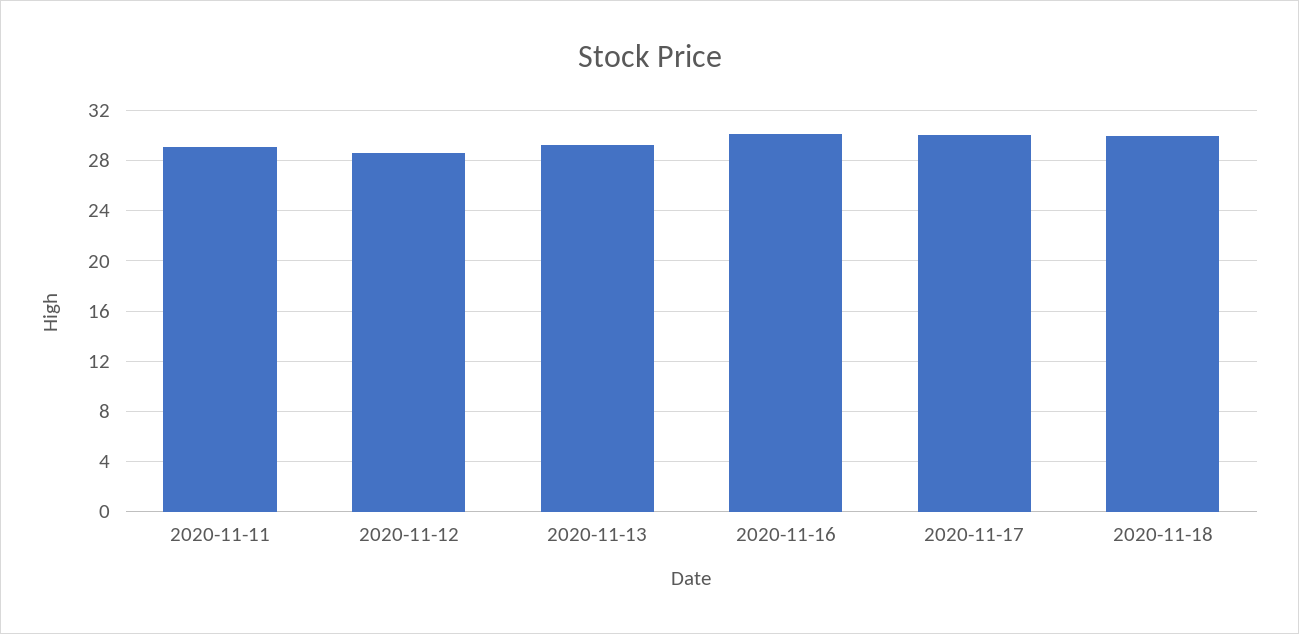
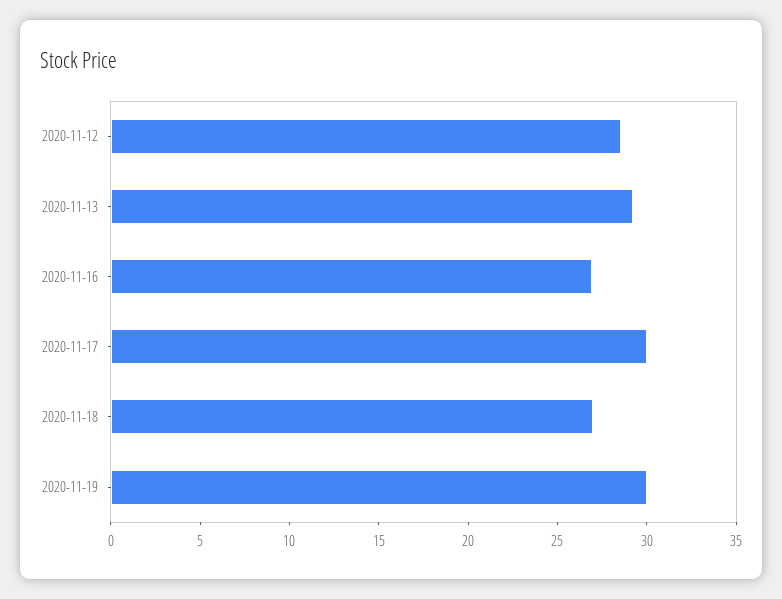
2020-11-11: 29 -> none
2020-11-16: 30 -> 27
2020-11-18: 30 -> 27
2020-11-19: none -> 30

